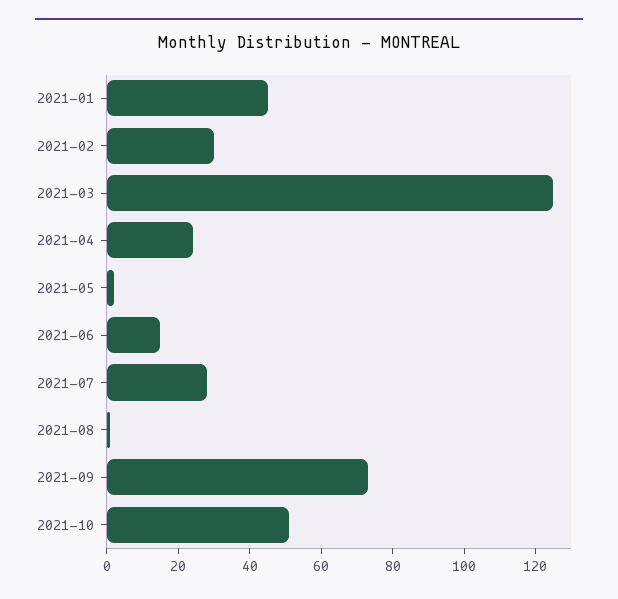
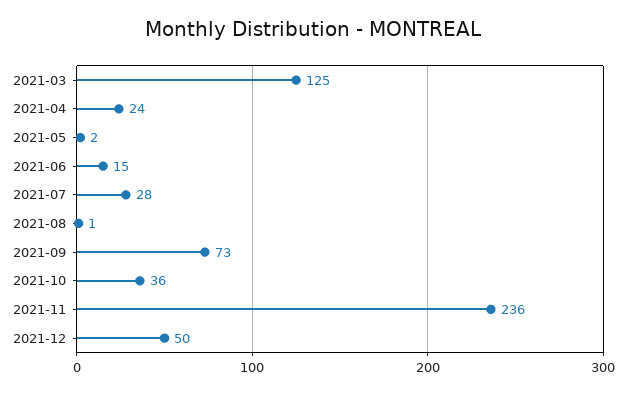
2021-01: 45 -> none
2021-02: 30 -> none
2021-10: 50 -> 36
2021-11: none -> 236
2021-12: none -> 50

